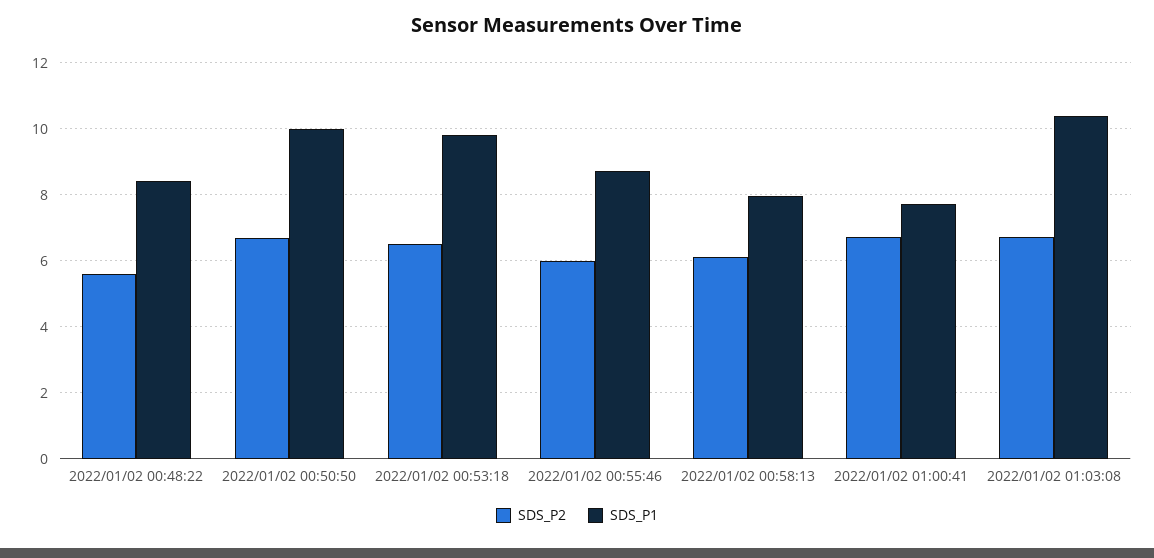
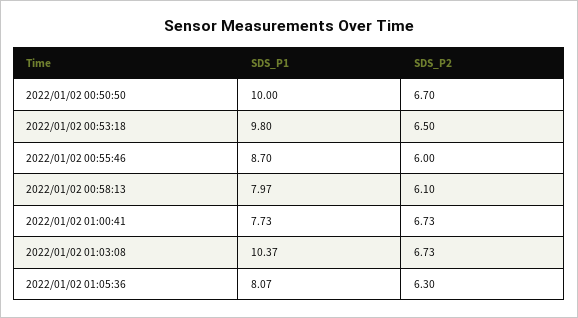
SDS_P2, 2022/01/02 00:48:22: 5.6 -> none
SDS_P1, 2022/01/02 00:48:22: 8.4 -> none
SDS_P1, 2022/01/02 01:05:36: none -> 8.07
SDS_P2, 2022/01/02 01:05:36: none -> 6.3

